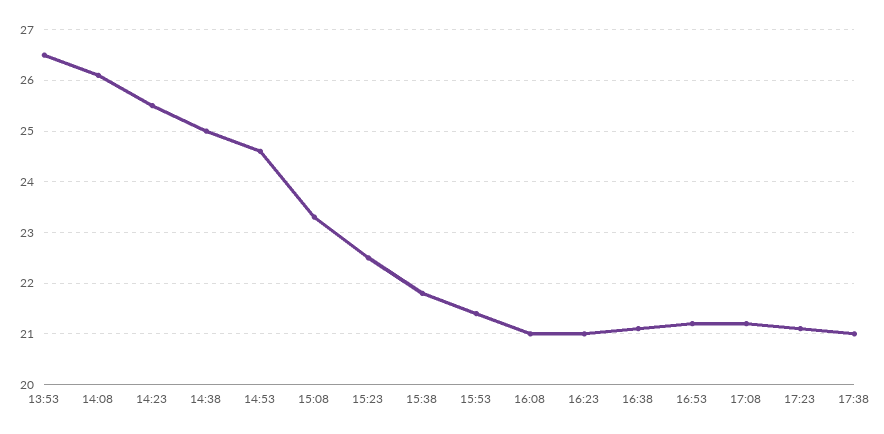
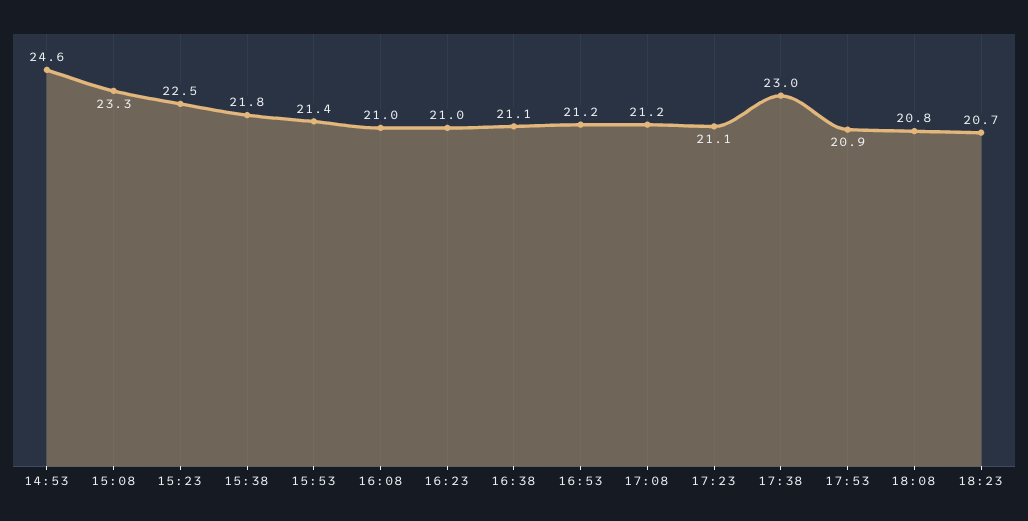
13:53: 26.5 -> none
14:08: 26 -> none
14:23: 25.5 -> none
14:38: 25 -> none
17:38: 21 -> 23
17:53: none -> 20.9
18:08: none -> 20.8
18:23: none -> 20.7

